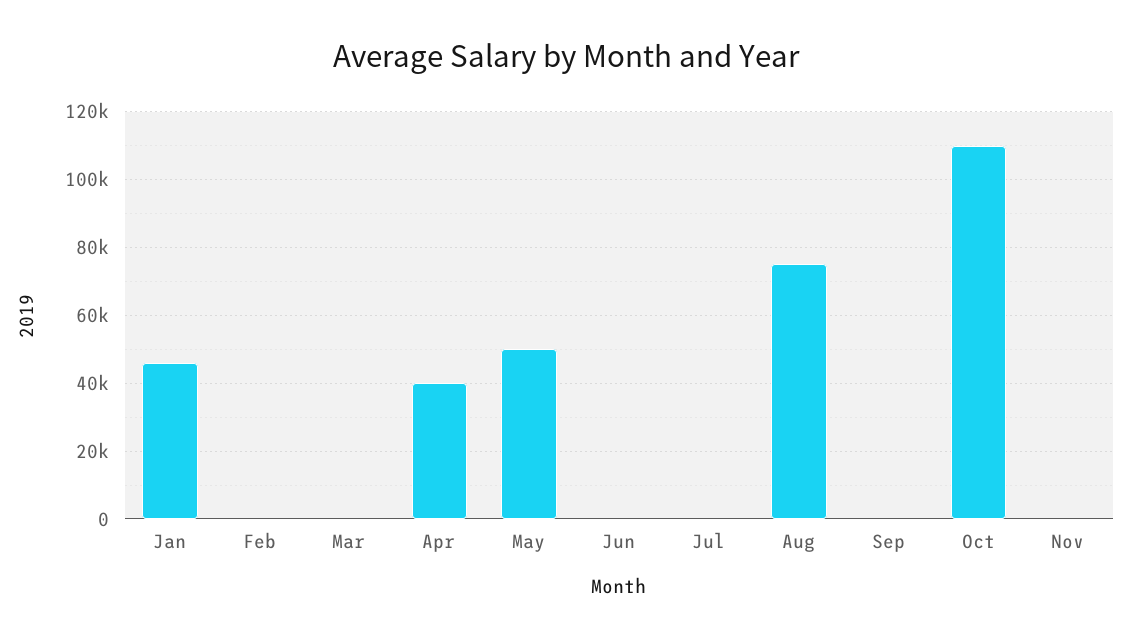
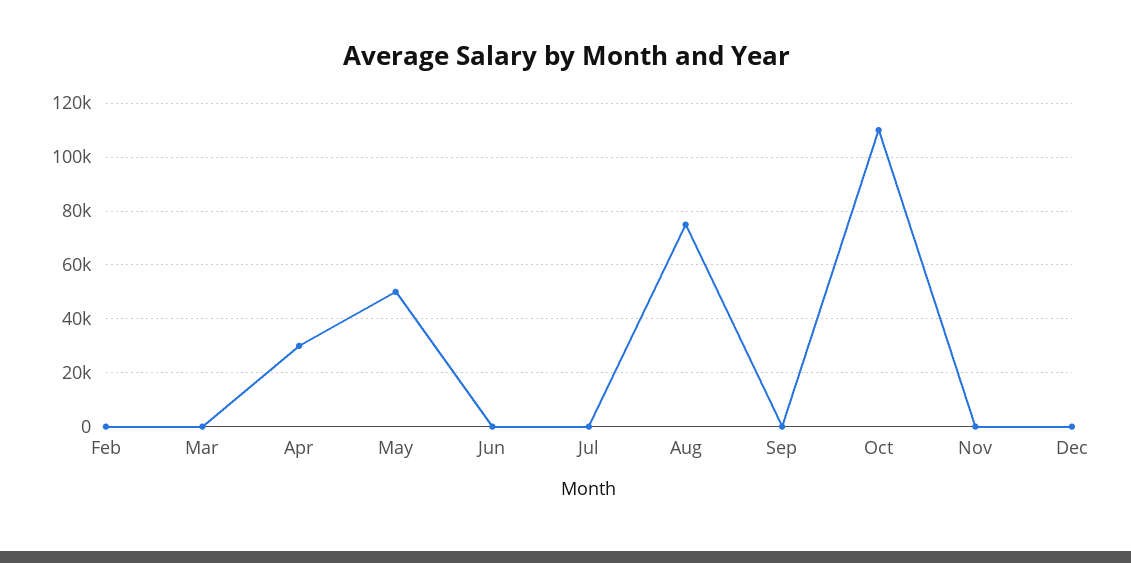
Jan: 46000 -> none
Apr: 40000 -> 30000
Dec: none -> 0

